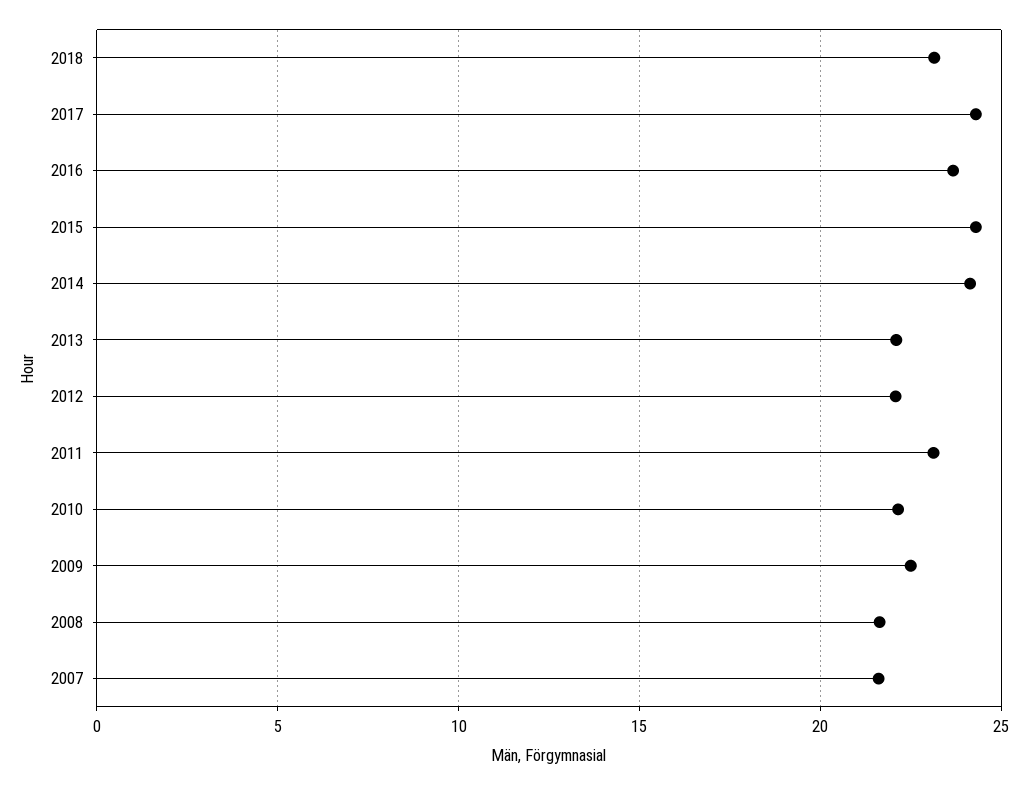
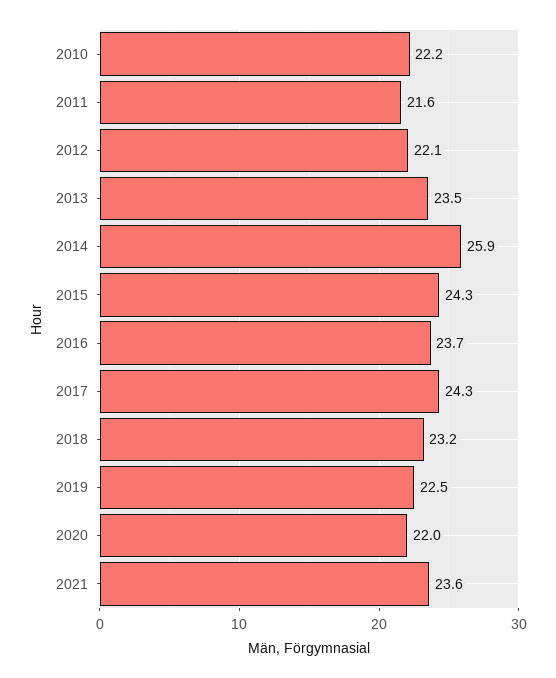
2014: 24 -> 25.9
2013: 22 -> 23.5
2011: 23 -> 21.6
2009: 22.5 -> none
2008: 21.5 -> none
2007: 21.5 -> none
2019: none -> 22.5
2020: none -> 22
2021: none -> 23.6

